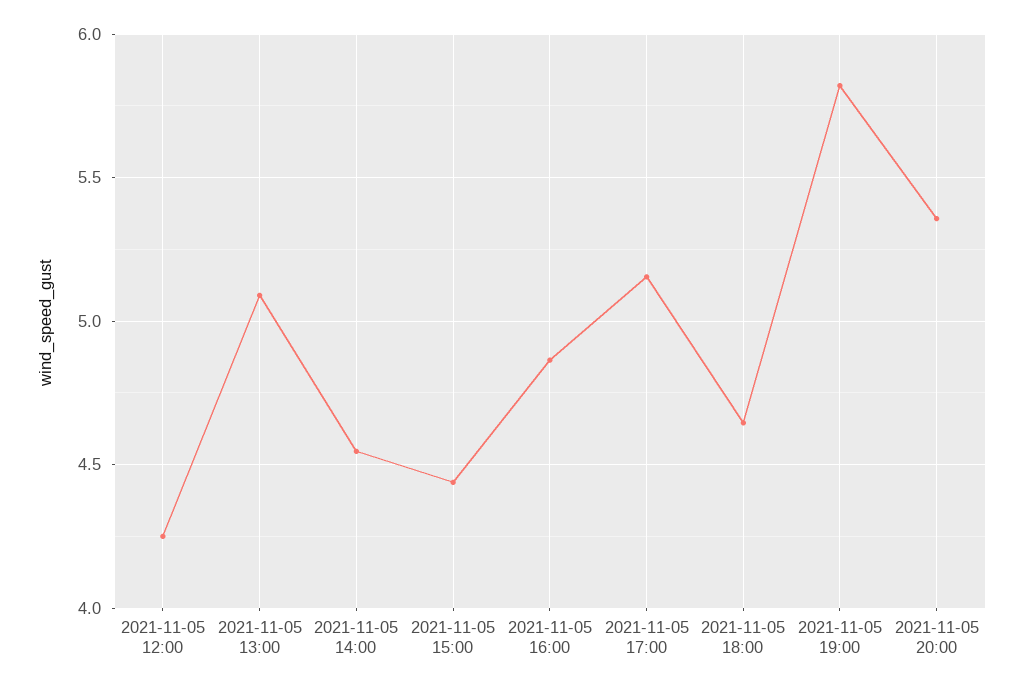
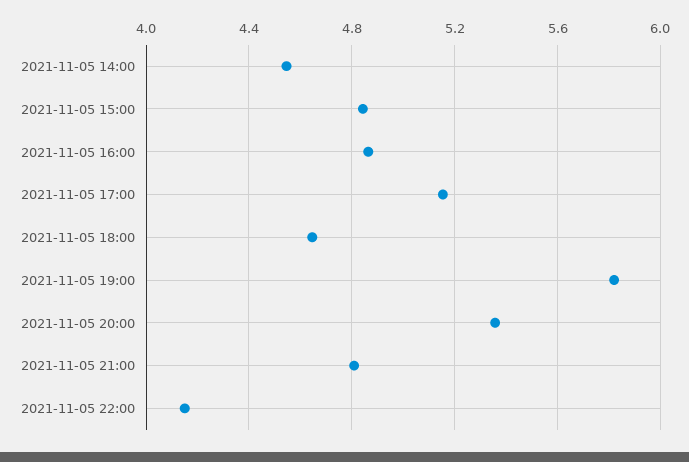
2021-11-05 12:00: 4.25 -> none
2021-11-05 13:00: 5.1 -> none
2021-11-05 15:00: 4.45 -> 4.85
2021-11-05 21:00: none -> 4.8
2021-11-05 22:00: none -> 4.15

